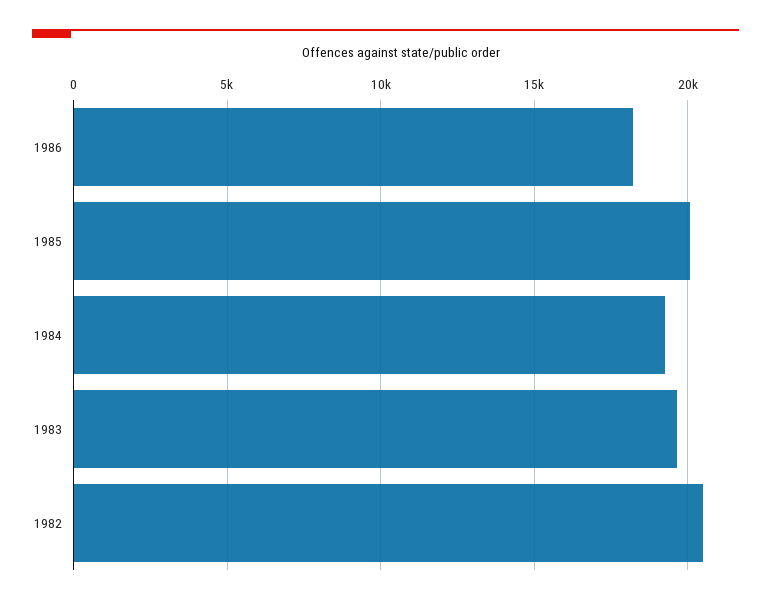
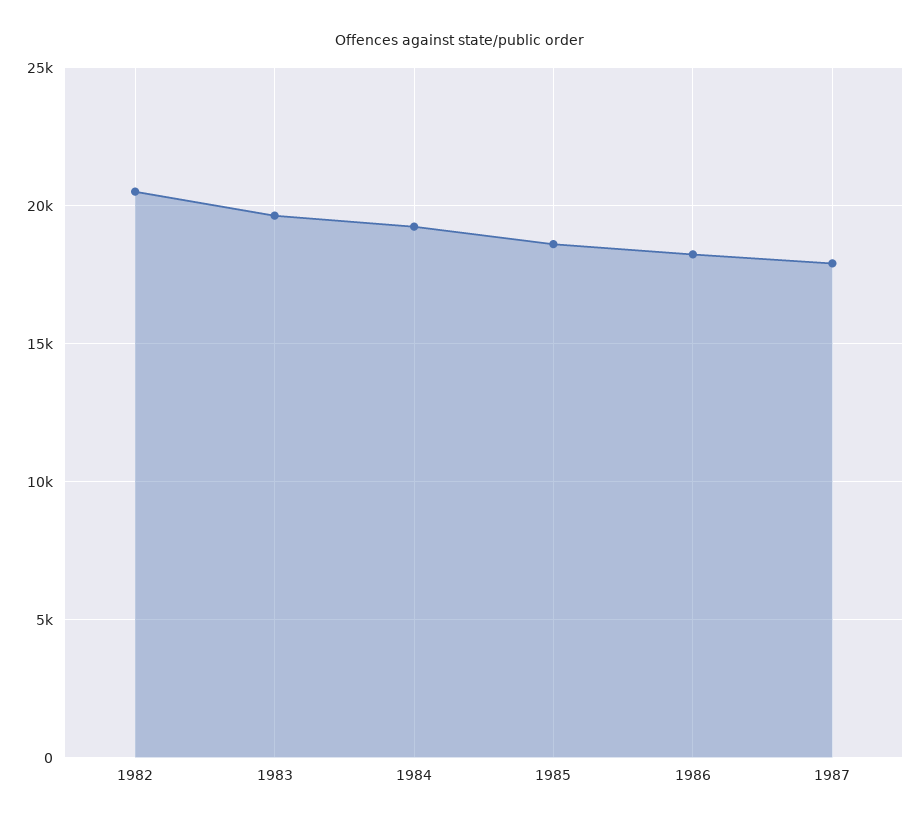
1985: 20000 -> 18500
1987: none -> 18000

